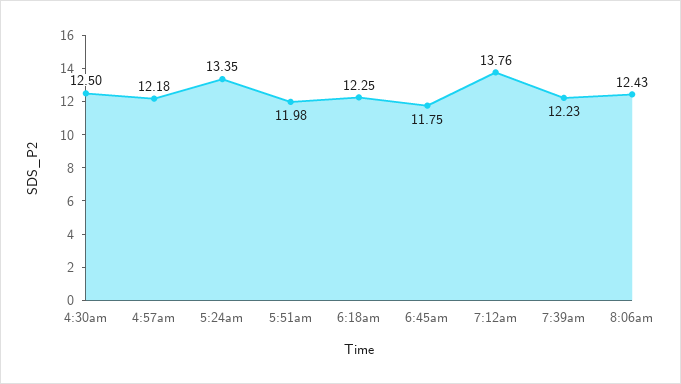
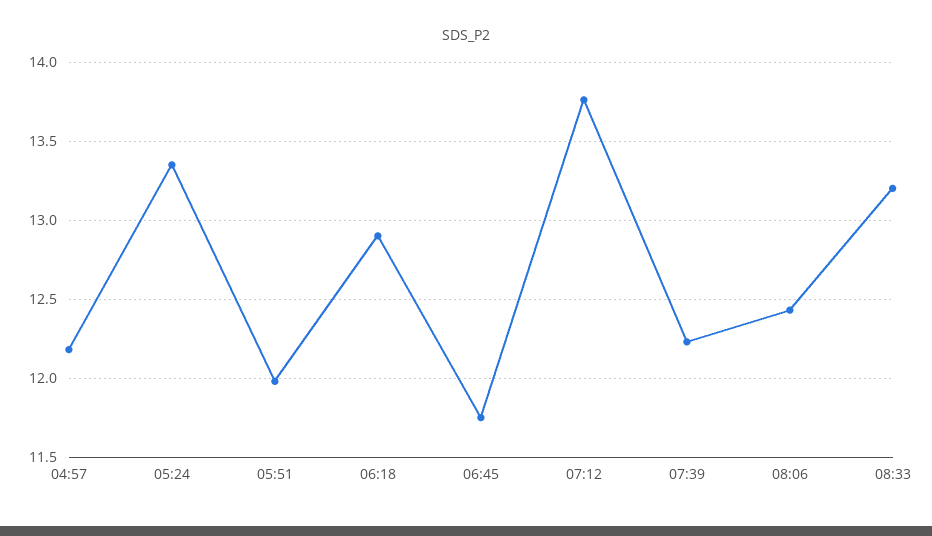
4:30am: 12.5 -> none
6:18am: 12.25 -> 12.9
08:33: none -> 13.2

